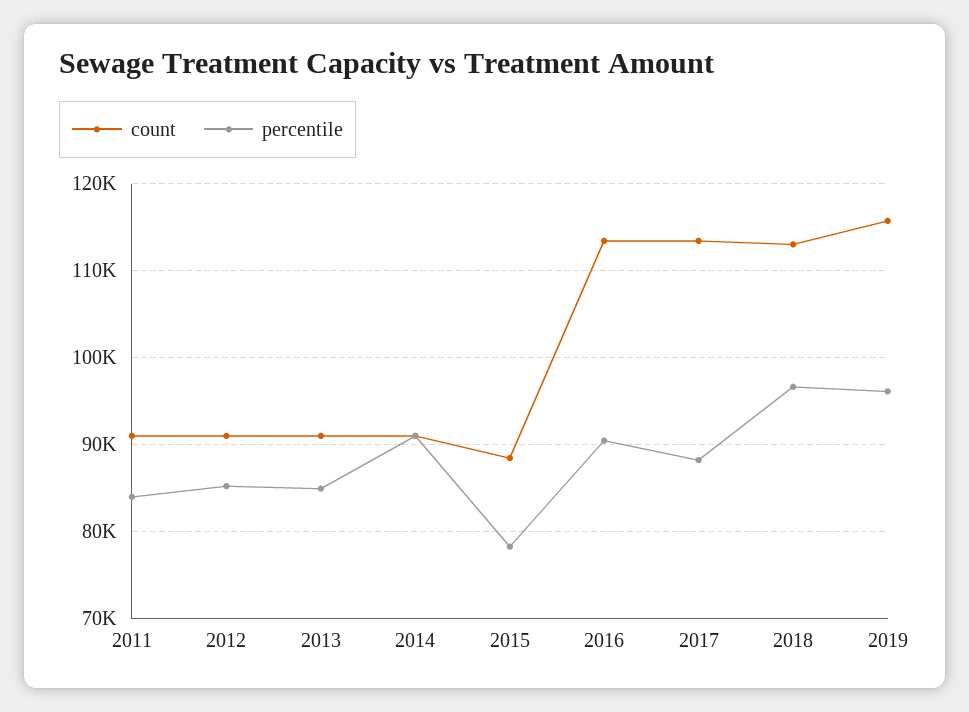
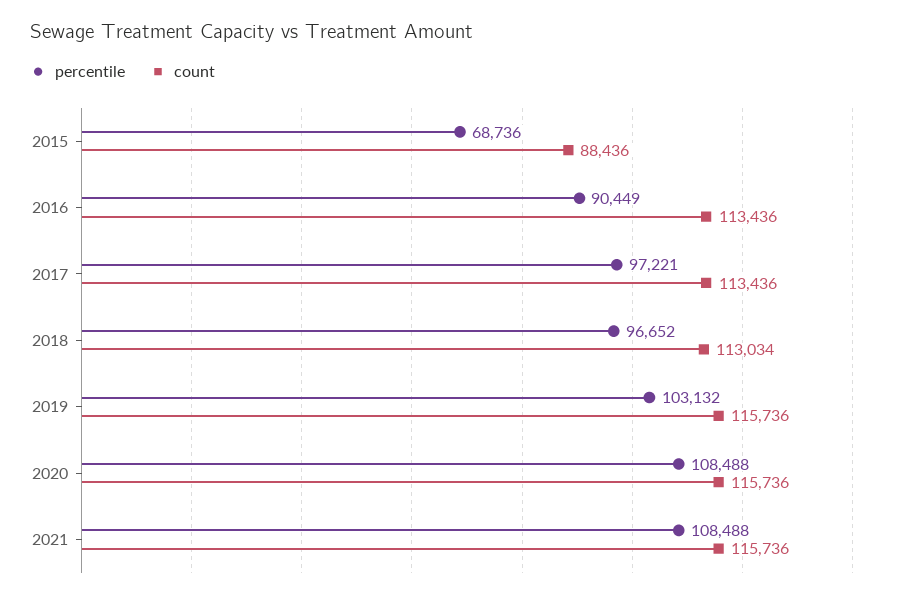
count, 2011: 91000 -> none
percentile, 2011: 84000 -> none
count, 2012: 91000 -> none
percentile, 2012: 85000 -> none
count, 2013: 91000 -> none
percentile, 2013: 85000 -> none
count, 2014: 91000 -> none
percentile, 2014: 91000 -> none
percentile, 2015: 78000 -> 68736
percentile, 2017: 88000 -> 97221
percentile, 2019: 96000 -> 103132
percentile, 2020: none -> 108488
count, 2020: none -> 115736
percentile, 2021: none -> 108488
count, 2021: none -> 115736

